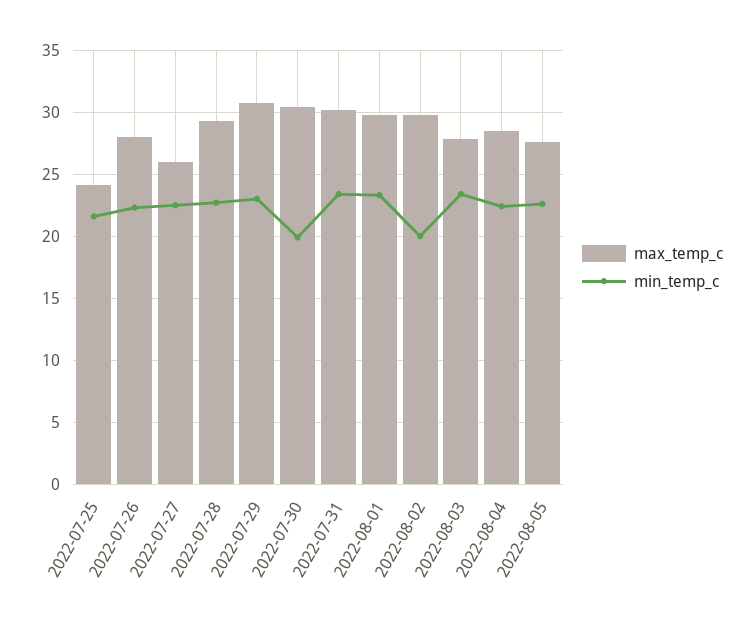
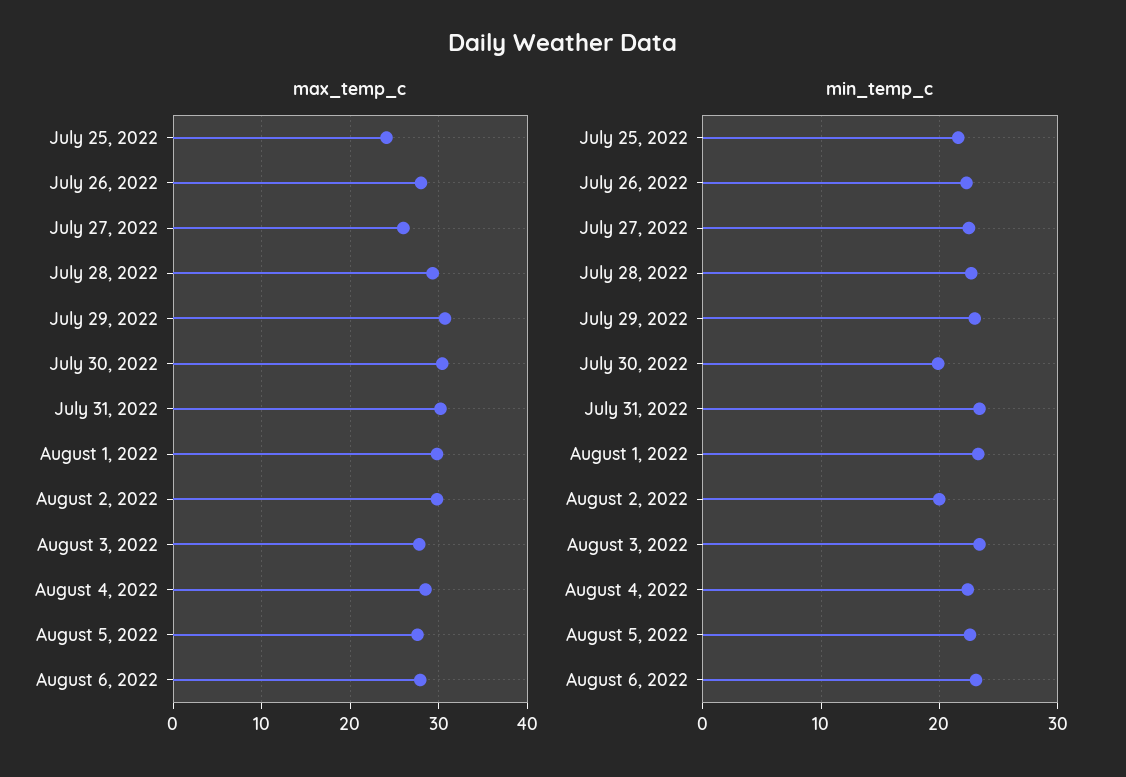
max_temp_c, August 6, 2022: none -> 28
min_temp_c, August 6, 2022: none -> 23

